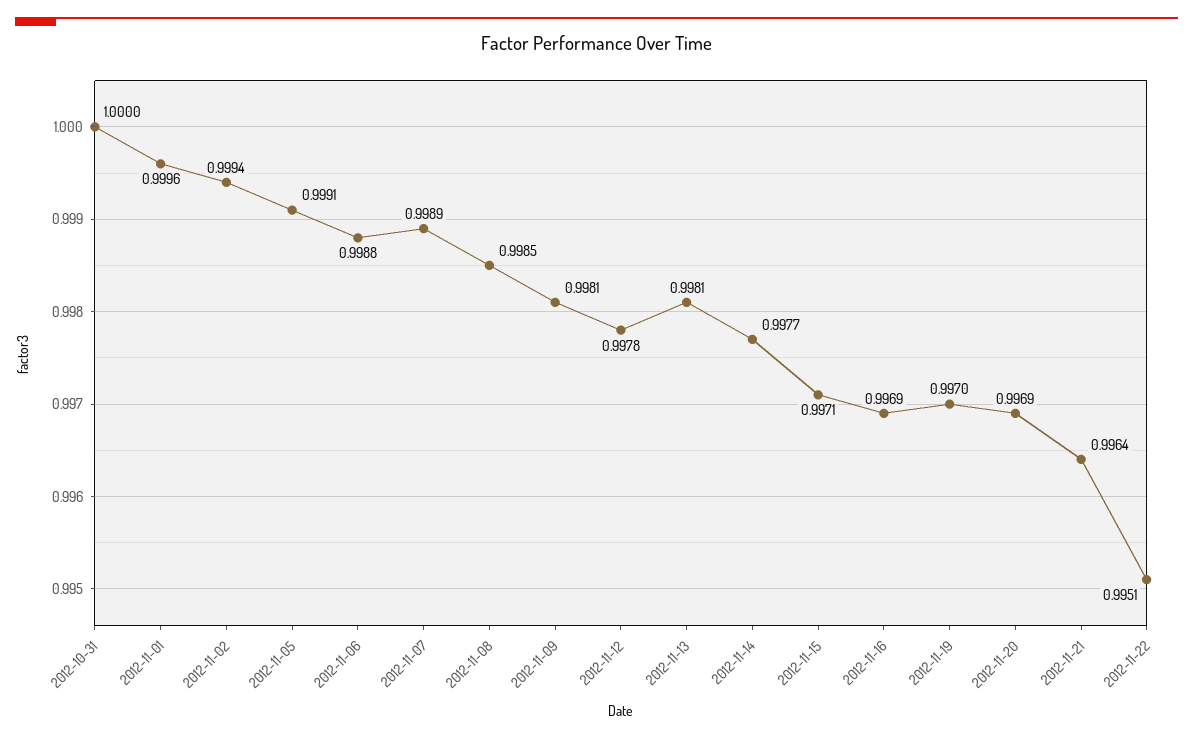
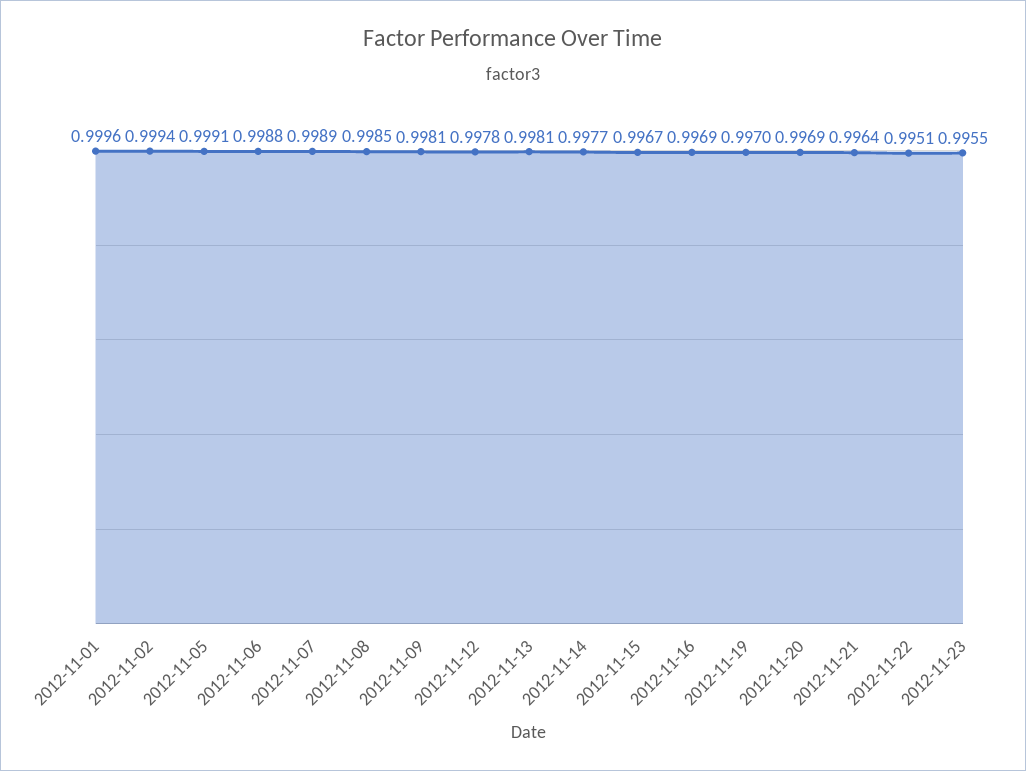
2012-10-31: 1 -> none
2012-11-15: 0.9971 -> 0.9967
2012-11-23: none -> 0.9955

